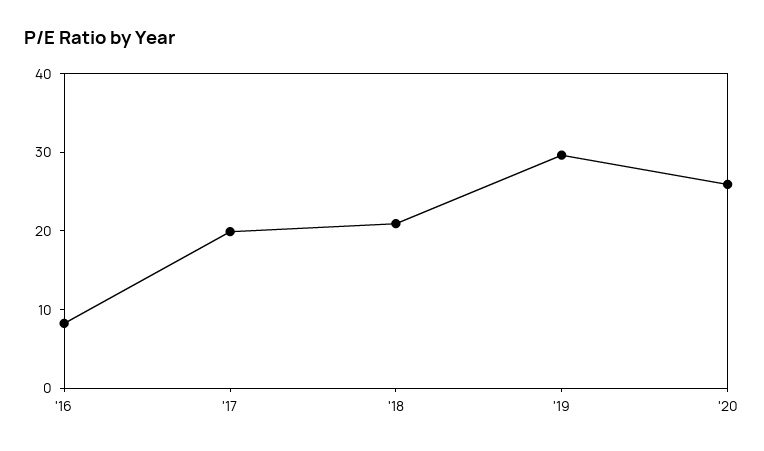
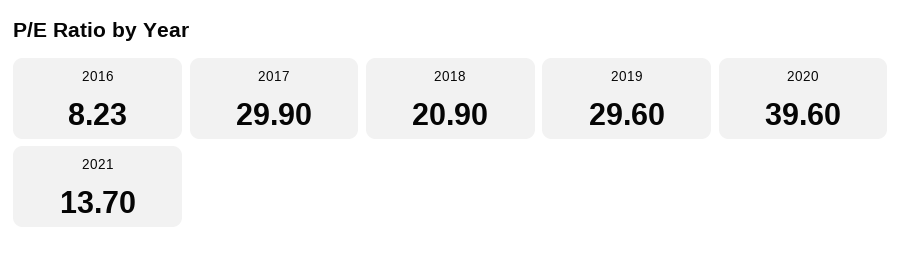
'17: 20 -> 29.9
'20: 26 -> 39.6
2021: none -> 13.7

